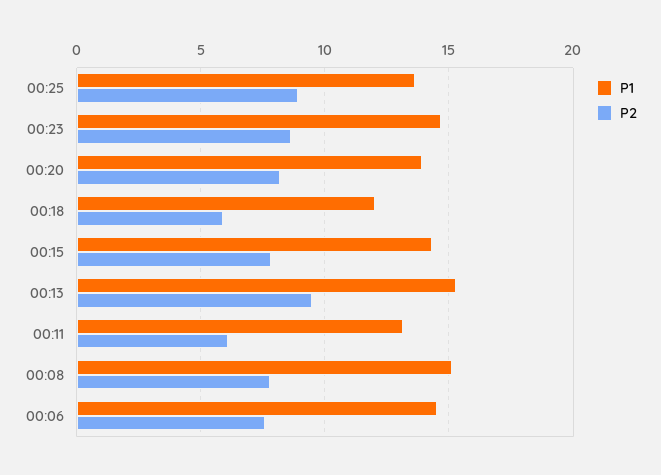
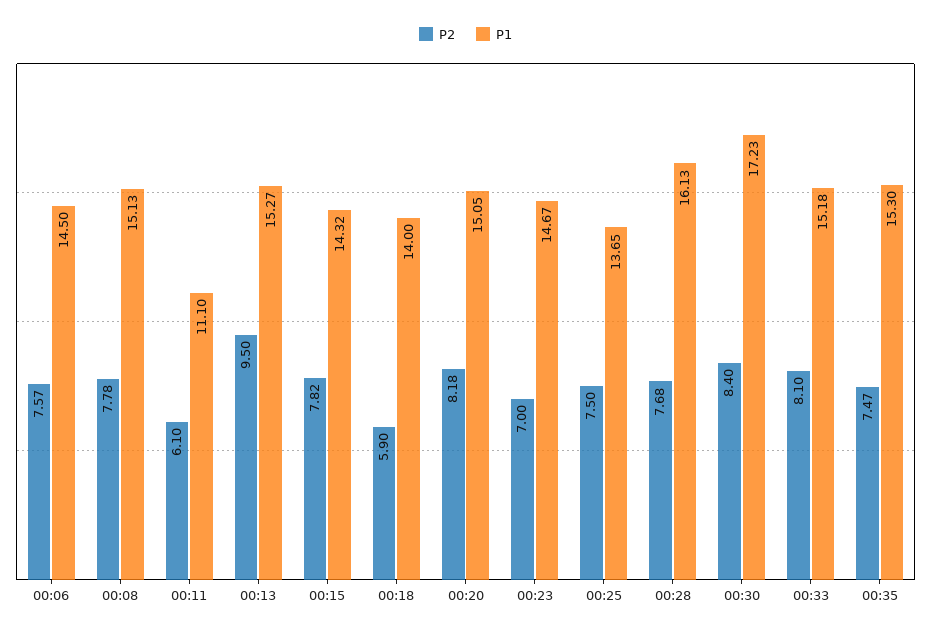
P2, 00:25: 9 -> 7.5
P2, 00:23: 8.5 -> 7
P1, 00:20: 14 -> 15.05
P1, 00:18: 12 -> 14
P1, 00:11: 13 -> 11.1
P2, 00:28: none -> 7.68
P1, 00:28: none -> 16.13
P2, 00:30: none -> 8.4
P1, 00:30: none -> 17.23
P2, 00:33: none -> 8.1
P1, 00:33: none -> 15.18
P2, 00:35: none -> 7.47
P1, 00:35: none -> 15.3

